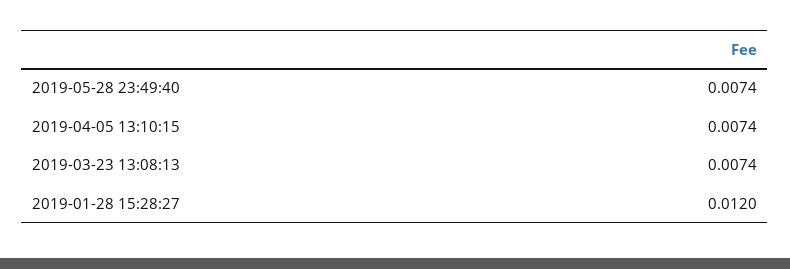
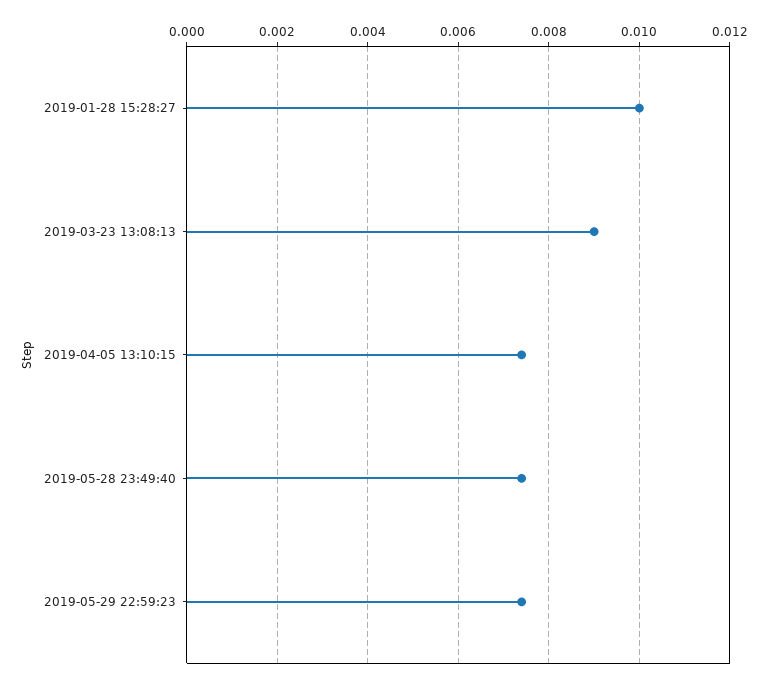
2019-03-23 13:08:13: 0.0074 -> 0.009
2019-01-28 15:28:27: 0.012 -> 0.01
2019-05-29 22:59:23: none -> 0.0075

